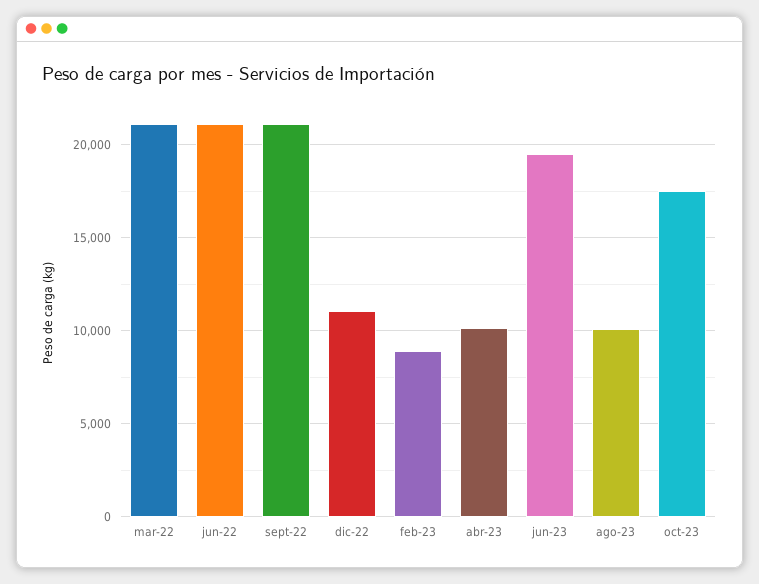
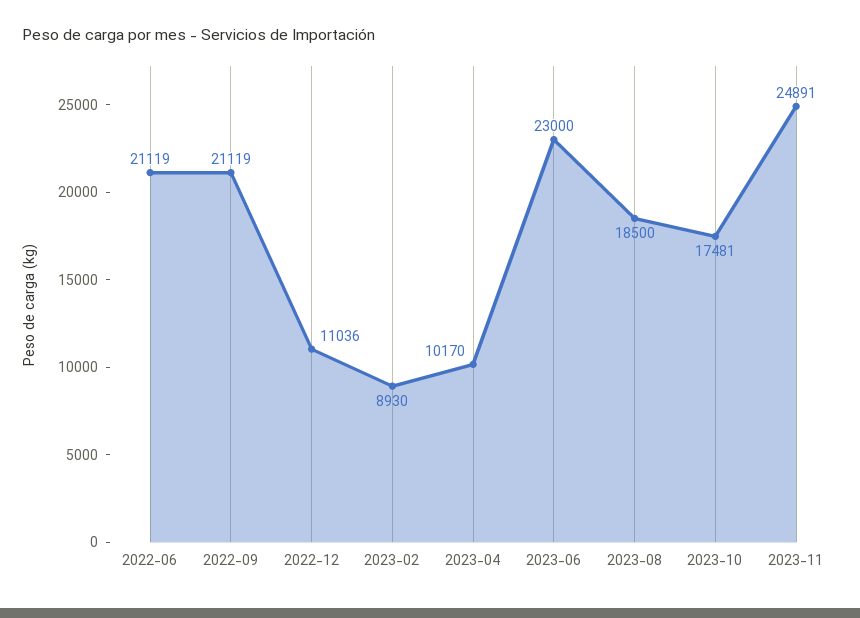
mar-22: 21000 -> none
jun-23: 19500 -> 23000
ago-23: 10000 -> 18500
2023-11: none -> 24891

